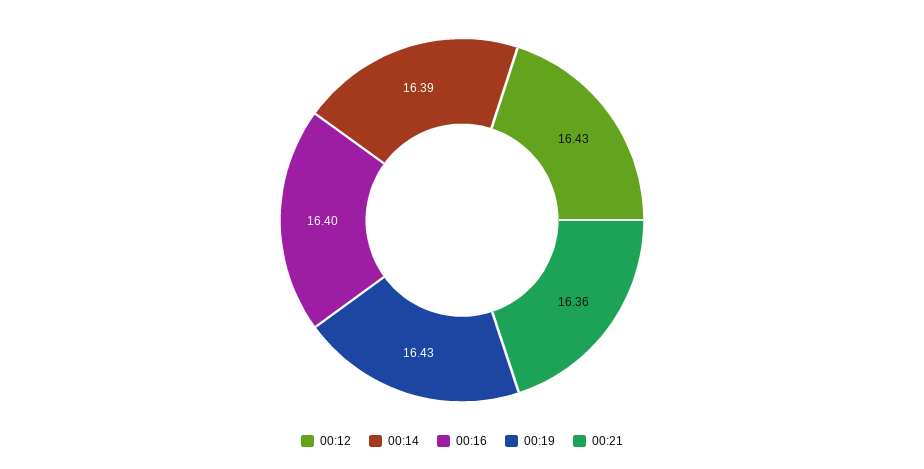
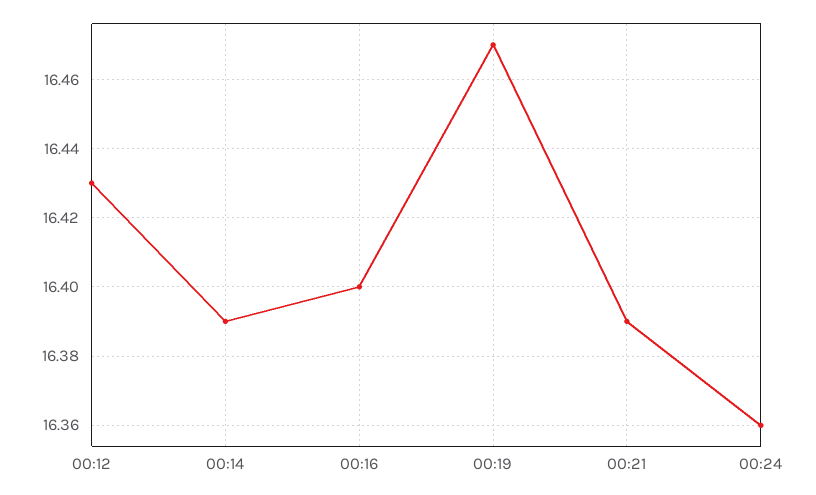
00:19: 16.43 -> 16.47
00:21: 16.36 -> 16.39
00:24: none -> 16.36

